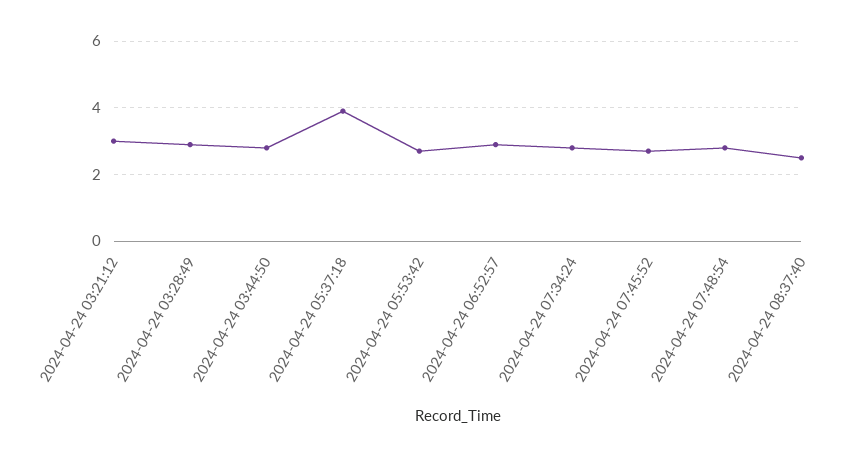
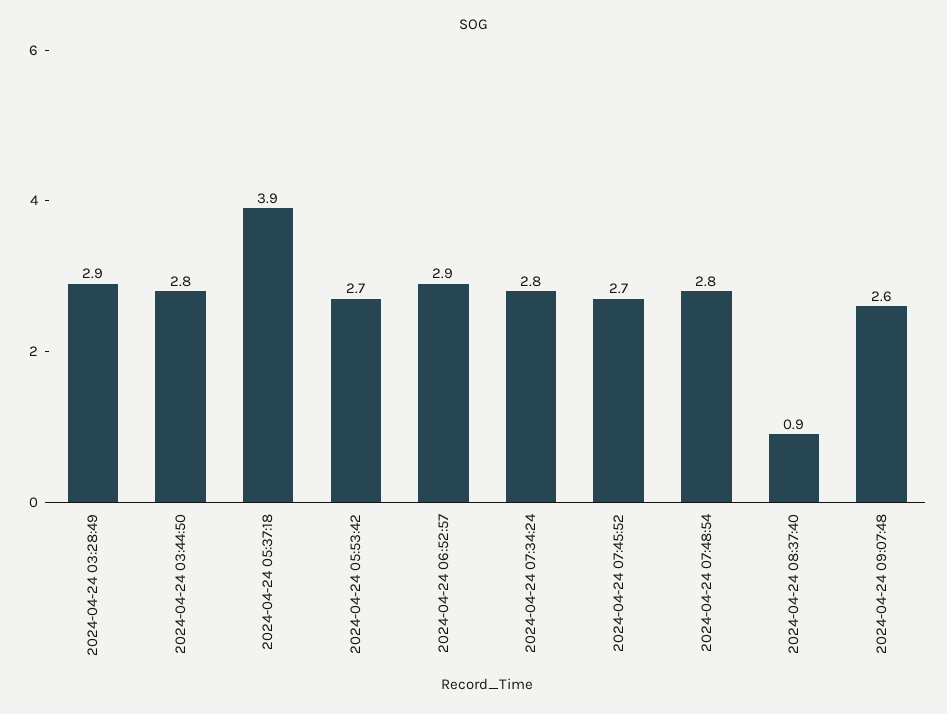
2024-04-24 03:21:12: 3 -> none
2024-04-24 08:37:40: 2.5 -> 0.9
2024-04-24 09:07:48: none -> 2.6

